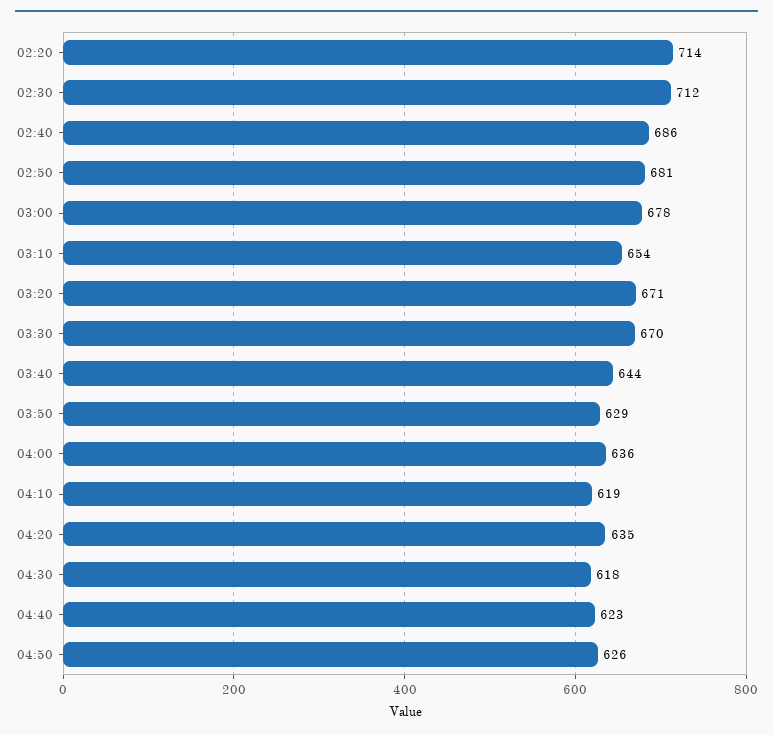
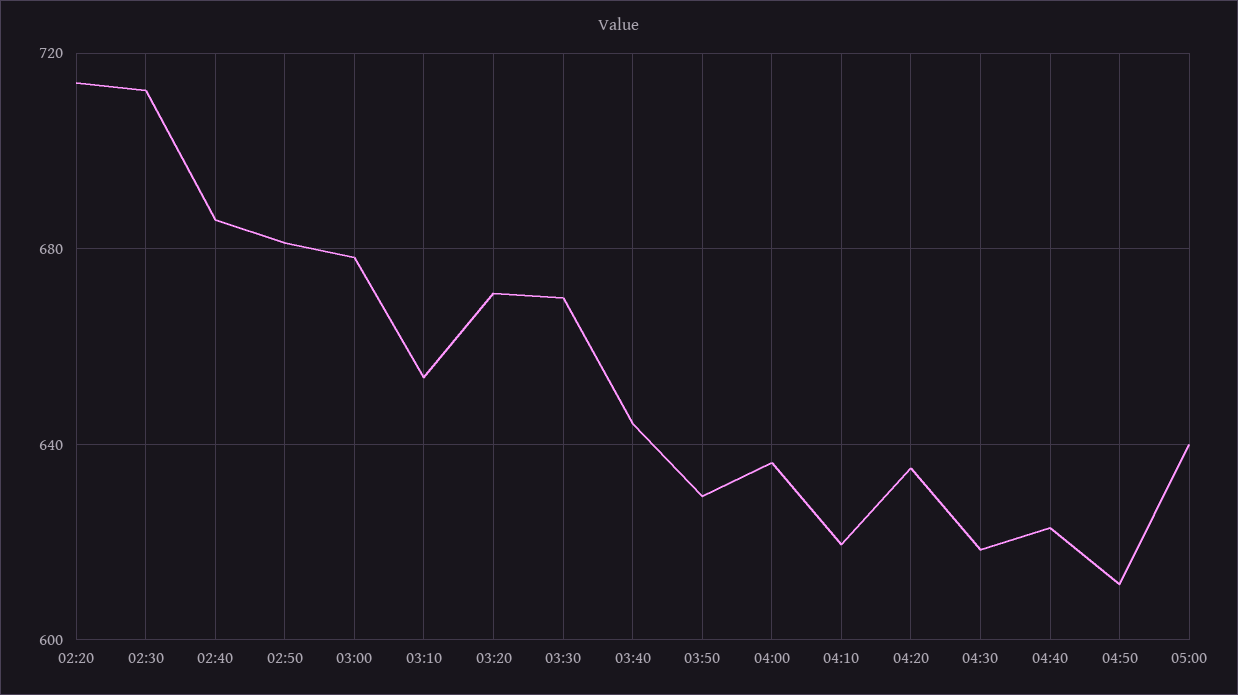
04:50: 626 -> 610
05:00: none -> 640

